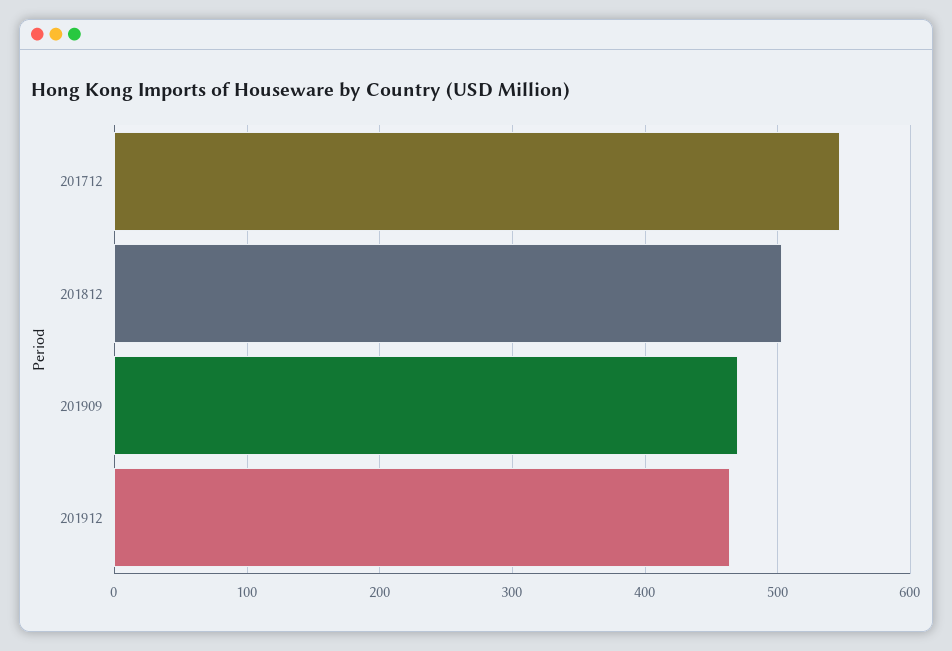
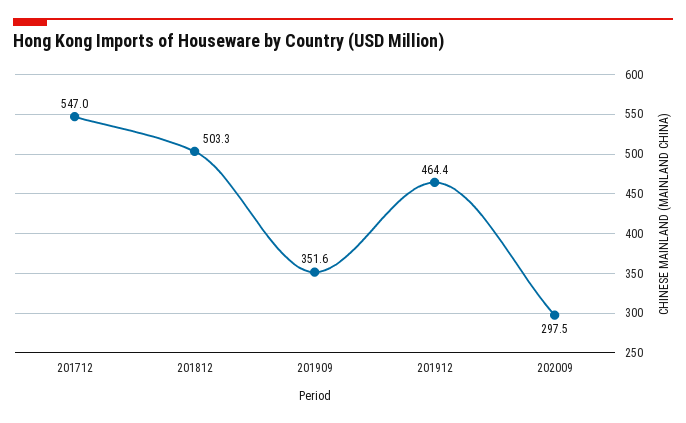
201909: 470 -> 351.6
202009: none -> 297.5

